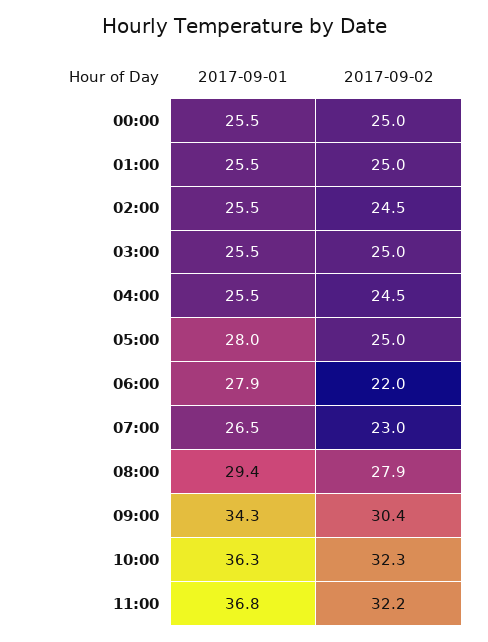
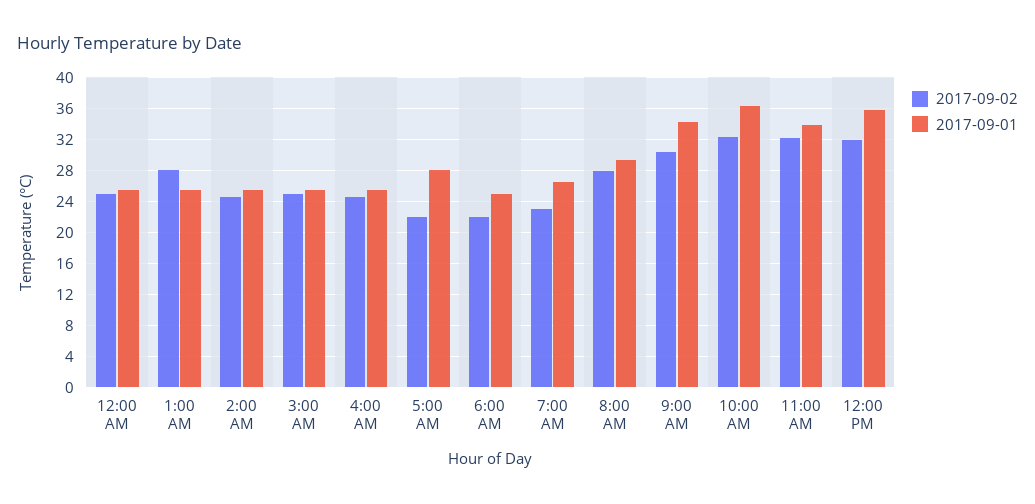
2017-09-02, 01:00: 25 -> 28
2017-09-02, 05:00: 25 -> 22
2017-09-01, 06:00: 27.9 -> 25
2017-09-01, 11:00: 36.8 -> 34
2017-09-02, 12:00 PM: none -> 32
2017-09-01, 12:00 PM: none -> 36

